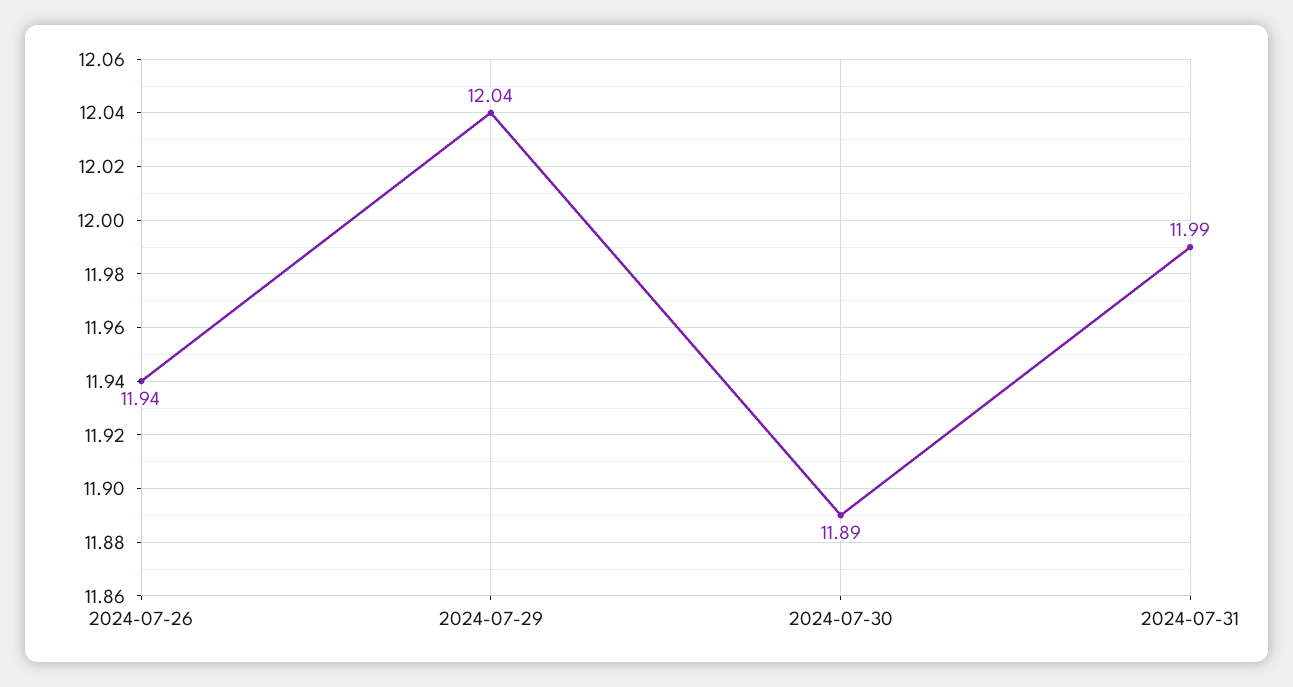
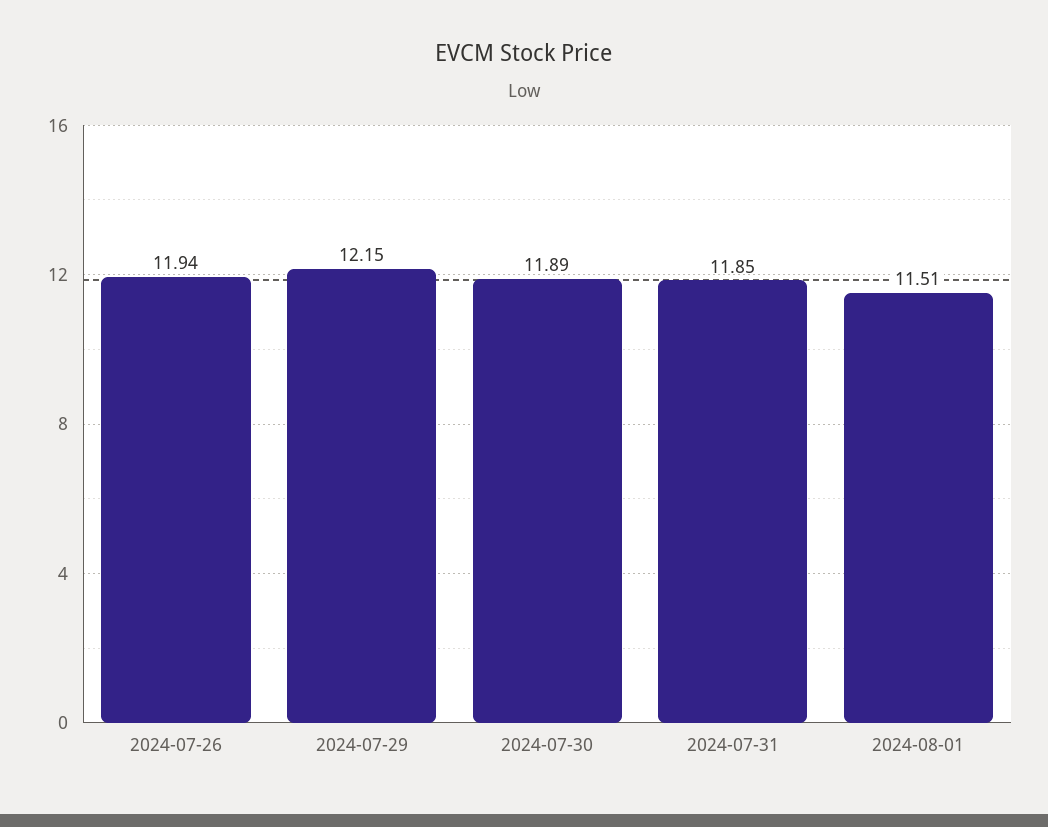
2024-07-29: 12.04 -> 12.15
2024-07-31: 11.99 -> 11.85
2024-08-01: none -> 11.51

